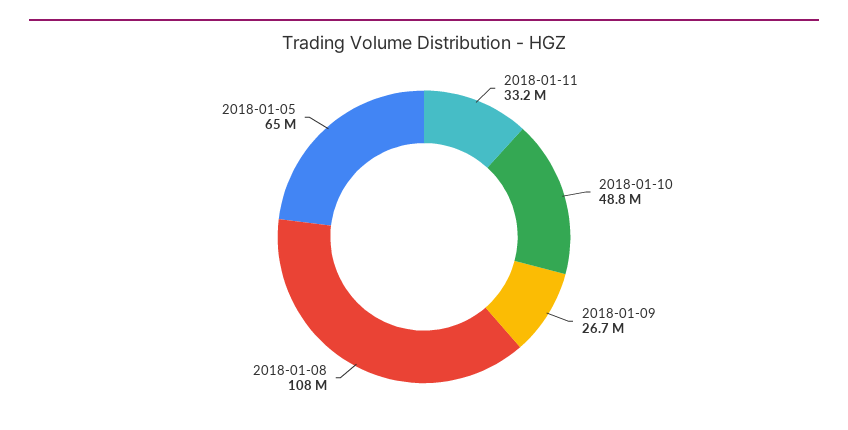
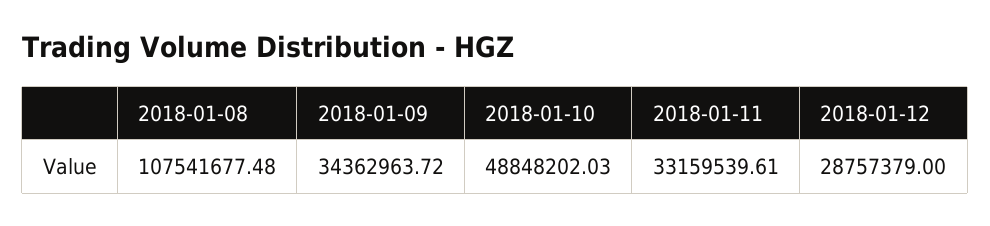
2018-01-09: 26700000 -> 34362963.72
2018-01-05: 65000000 -> none
2018-01-12: none -> 28757379

